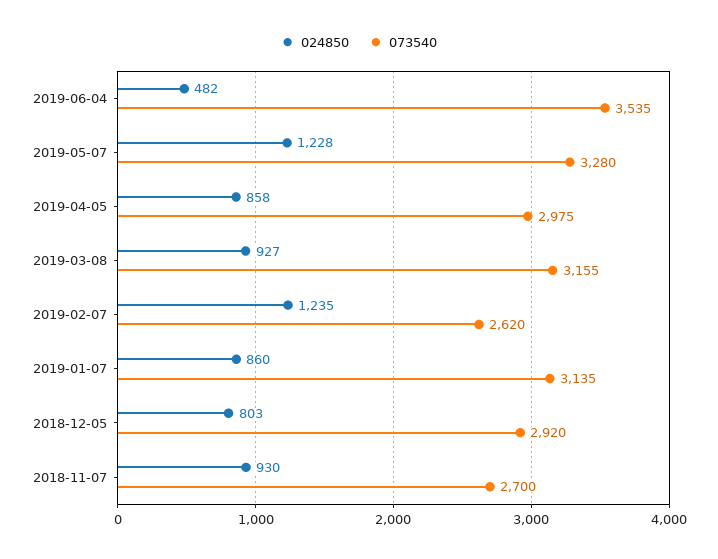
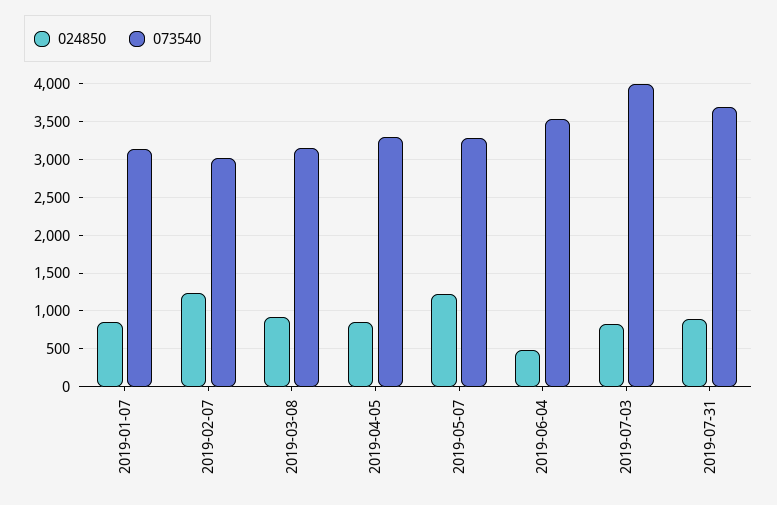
073540, 2019-04-05: 2975 -> 3300
073540, 2019-02-07: 2620 -> 3000
024850, 2018-12-05: 803 -> none
073540, 2018-12-05: 2920 -> none
024850, 2018-11-07: 930 -> none
073540, 2018-11-07: 2700 -> none
024850, 2019-07-03: none -> 800
073540, 2019-07-03: none -> 4000
024850, 2019-07-31: none -> 900
073540, 2019-07-31: none -> 3700

